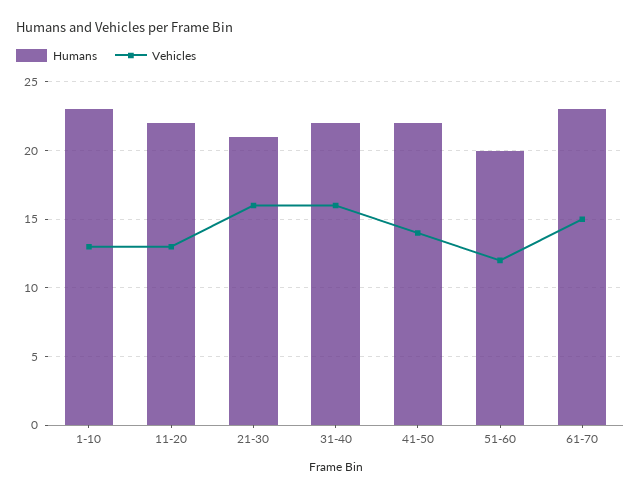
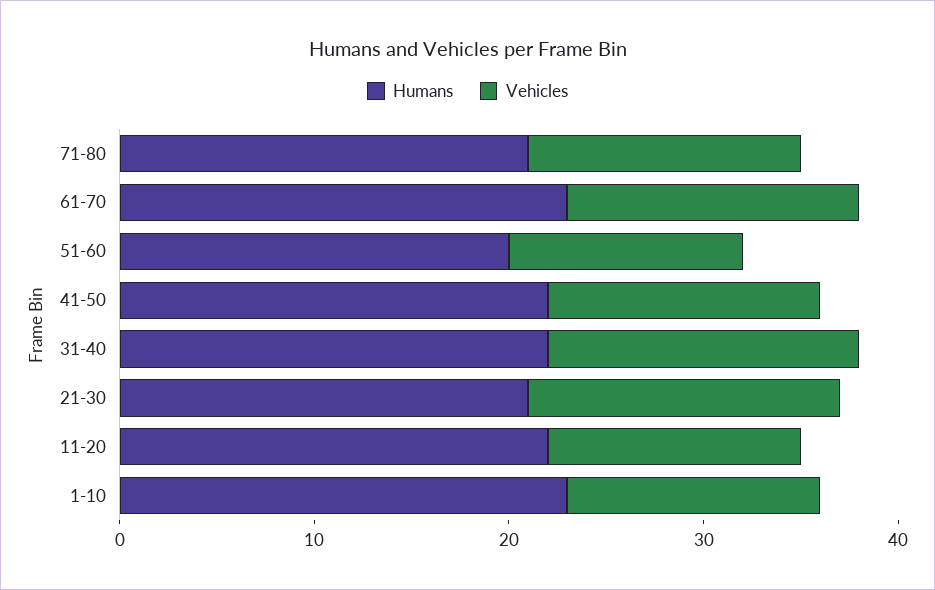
Humans, 71-80: none -> 21
Vehicles, 71-80: none -> 14

